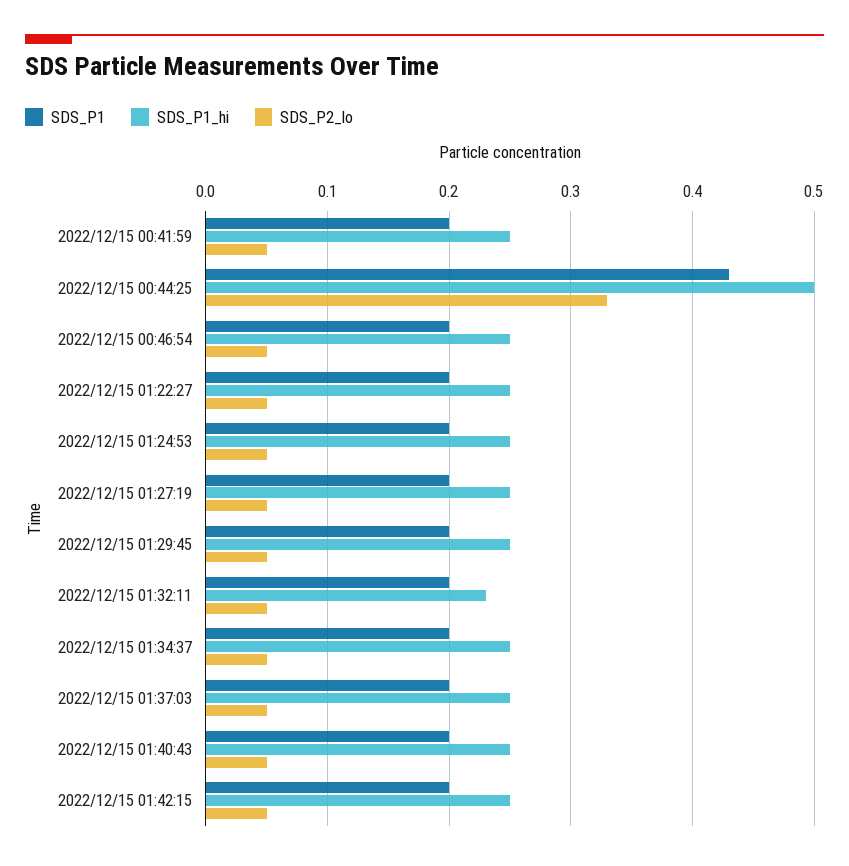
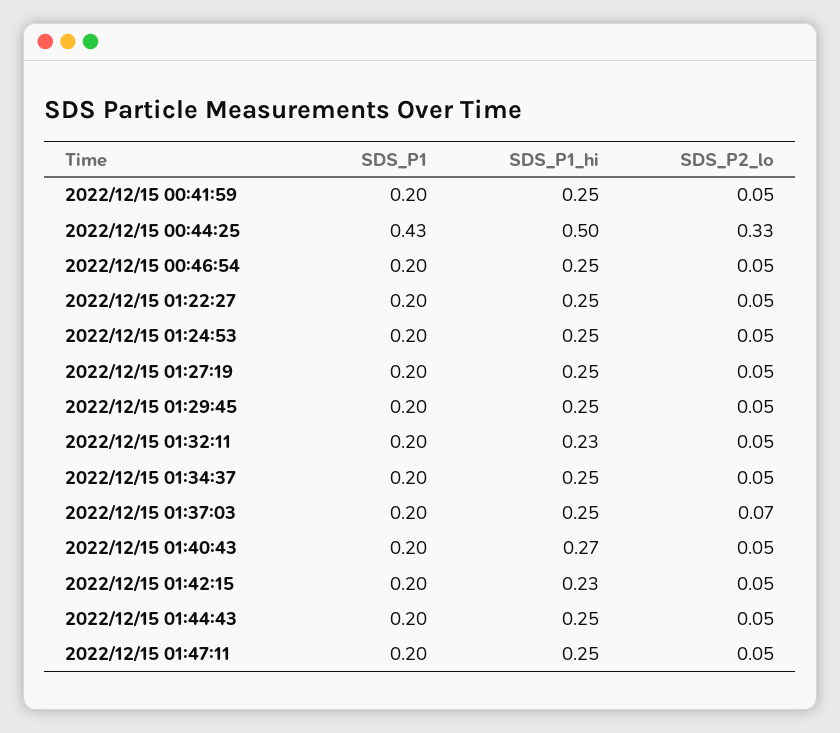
SDS_P2_lo, 2022/12/15 01:37:03: 0.05 -> 0.07
SDS_P1_hi, 2022/12/15 01:40:43: 0.25 -> 0.27
SDS_P1_hi, 2022/12/15 01:42:15: 0.25 -> 0.23
SDS_P1, 2022/12/15 01:44:43: none -> 0.2
SDS_P1_hi, 2022/12/15 01:44:43: none -> 0.25
SDS_P2_lo, 2022/12/15 01:44:43: none -> 0.05
SDS_P1, 2022/12/15 01:47:11: none -> 0.2
SDS_P1_hi, 2022/12/15 01:47:11: none -> 0.25
SDS_P2_lo, 2022/12/15 01:47:11: none -> 0.05

